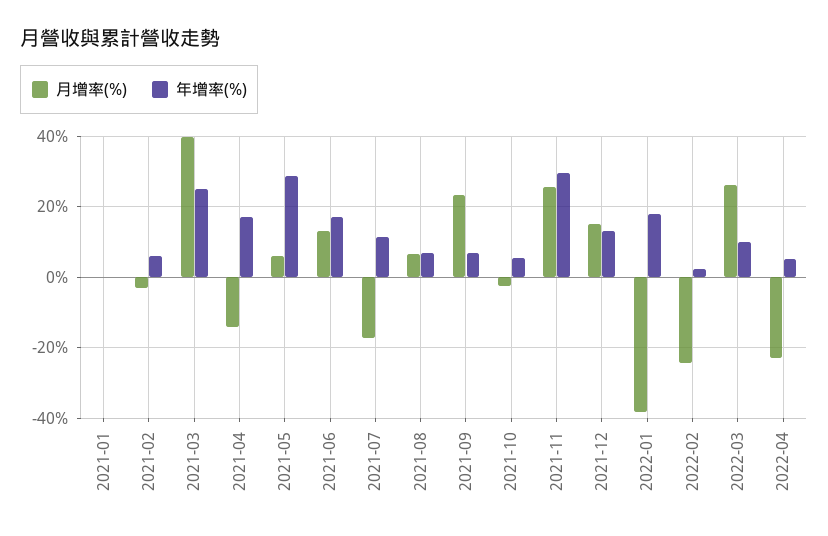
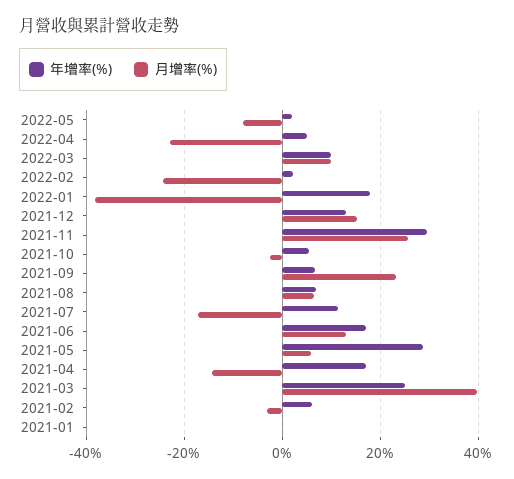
月增率(%), 2022-03: 26 -> 10
年增率(%), 2022-05: none -> 2
月增率(%), 2022-05: none -> -8

